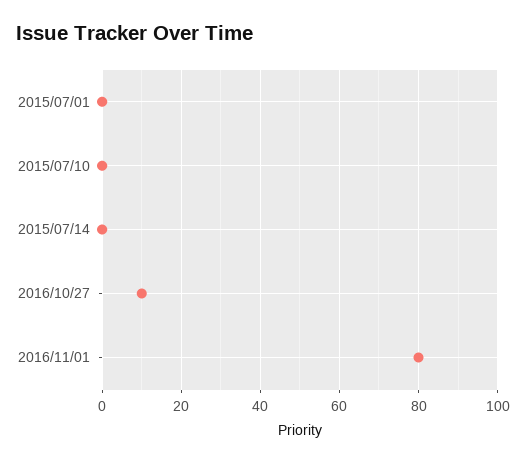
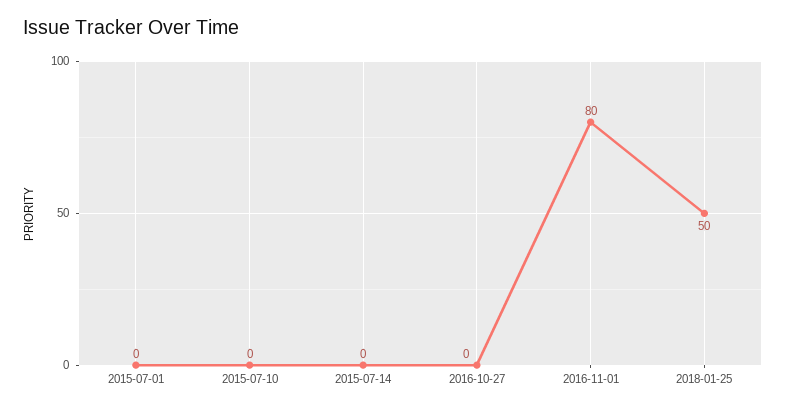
2016/10/27: 10 -> 0
2018-01-25: none -> 50

